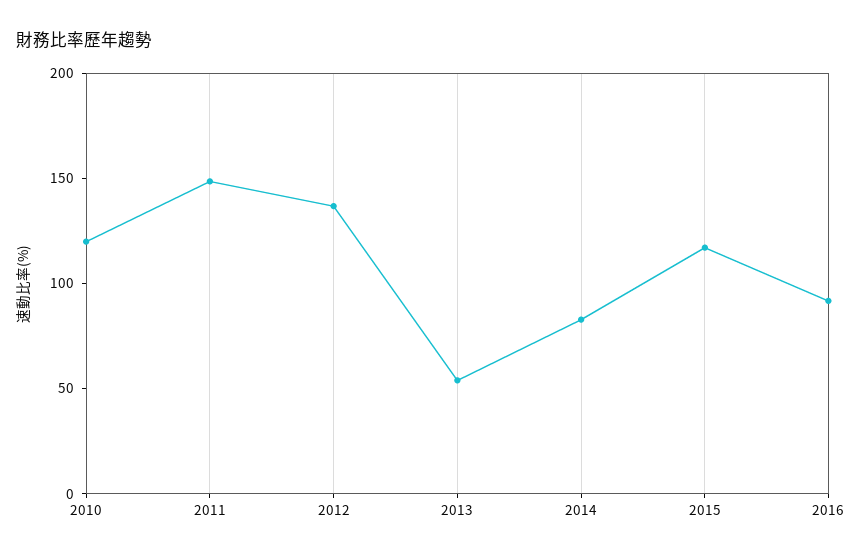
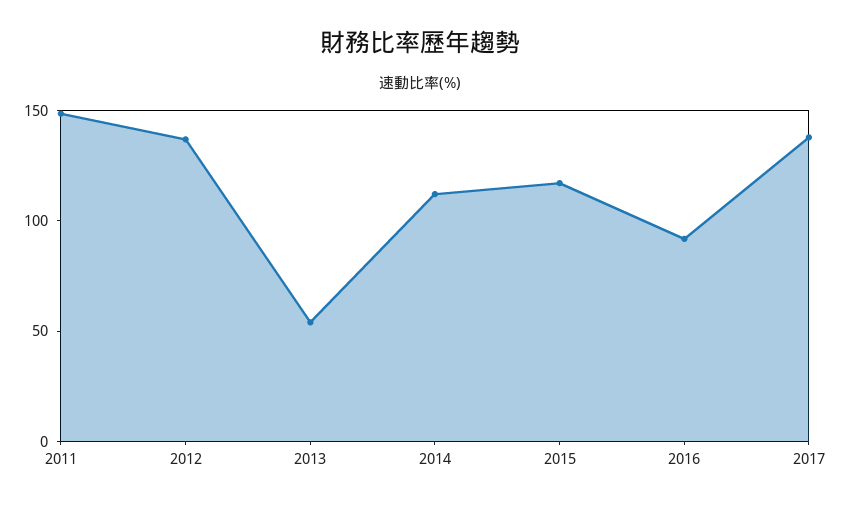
2010: 120 -> none
2014: 80 -> 110
2017: none -> 140

